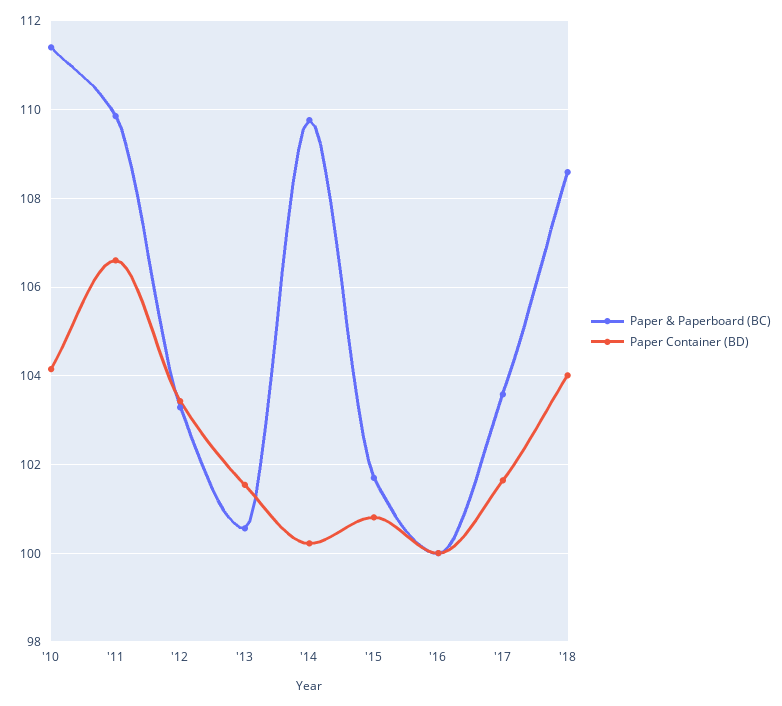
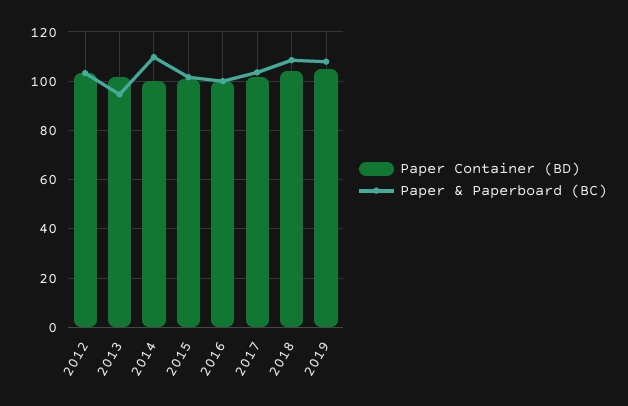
Paper & Paperboard (BC), '10: 111.4 -> none
Paper Container (BD), '10: 104.2 -> none
Paper & Paperboard (BC), '11: 109.8 -> none
Paper Container (BD), '11: 106.6 -> none
Paper & Paperboard (BC), '13: 100.6 -> 95
Paper Container (BD), 2019: none -> 105
Paper & Paperboard (BC), 2019: none -> 107.5

